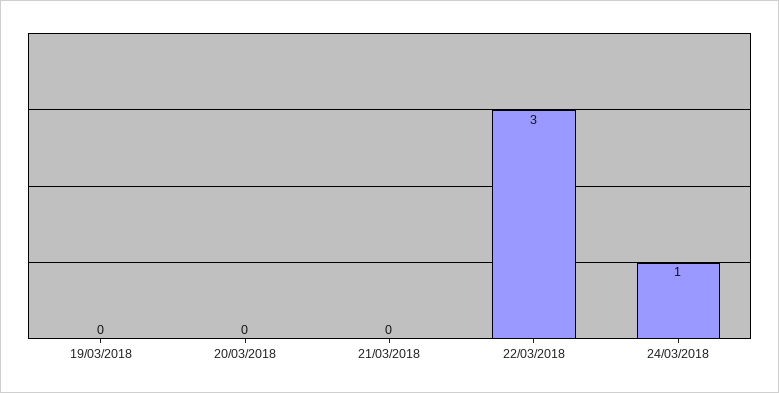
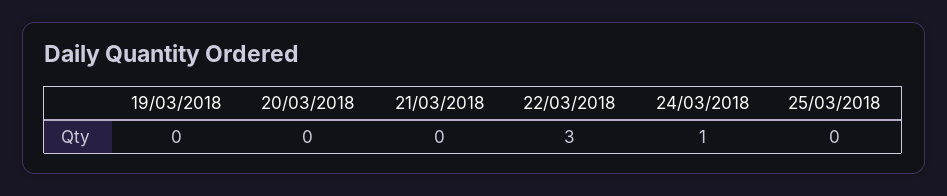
25/03/2018: none -> 0

